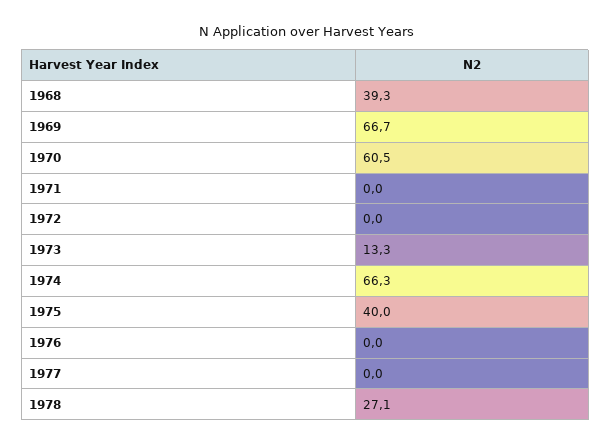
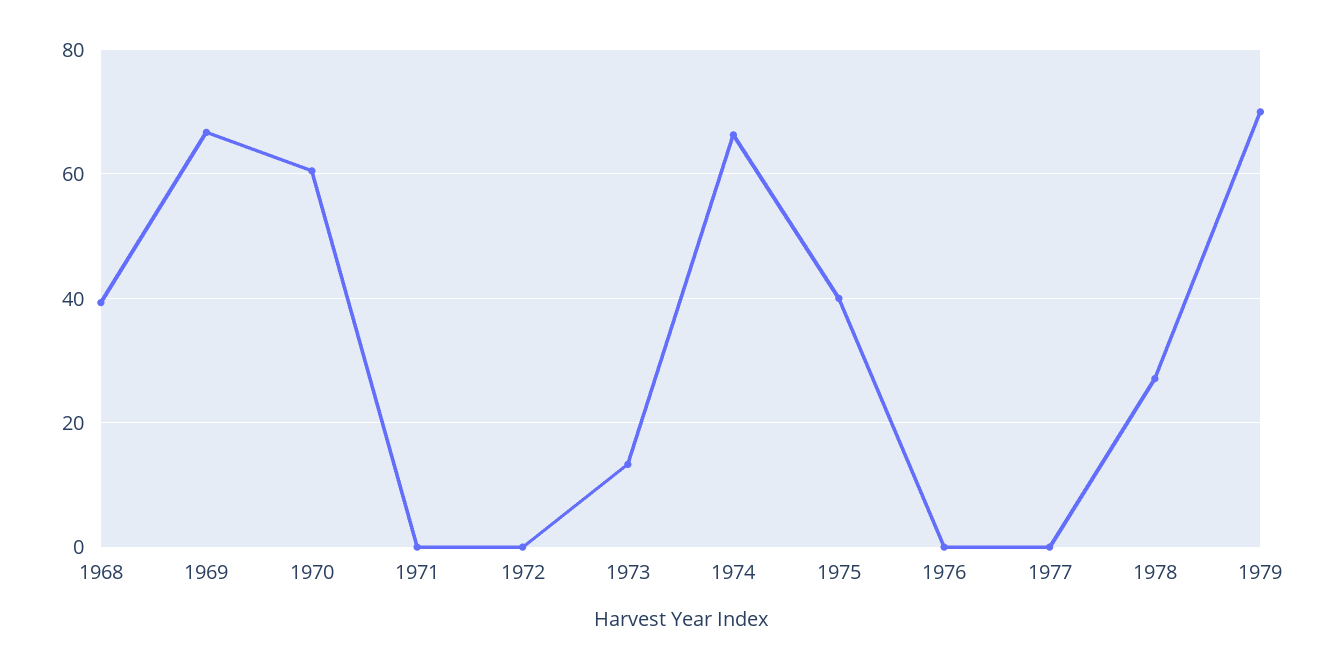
1979: none -> 70

